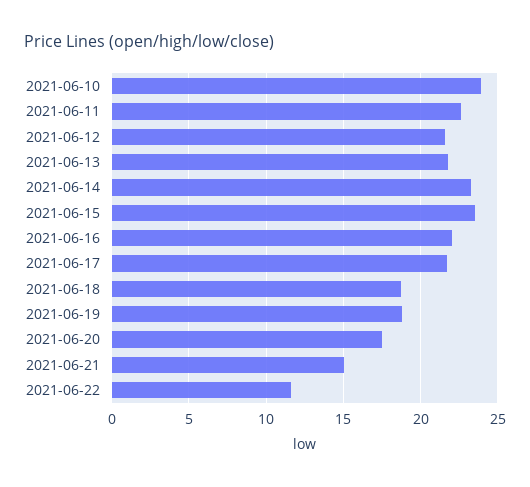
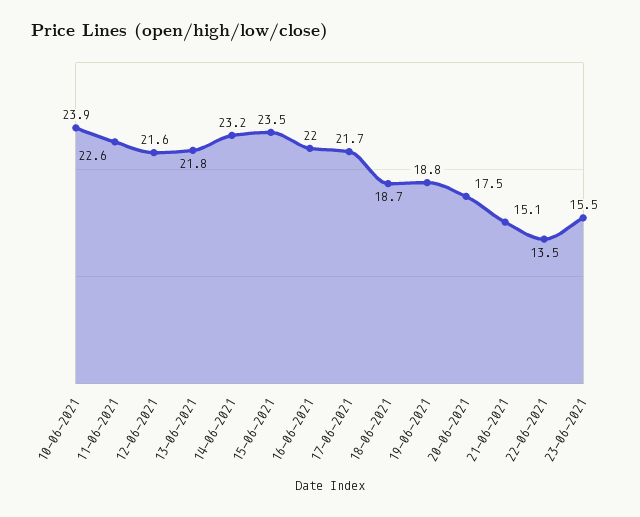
2021-06-22: 11.5 -> 13.5
23-06-2021: none -> 15.5

